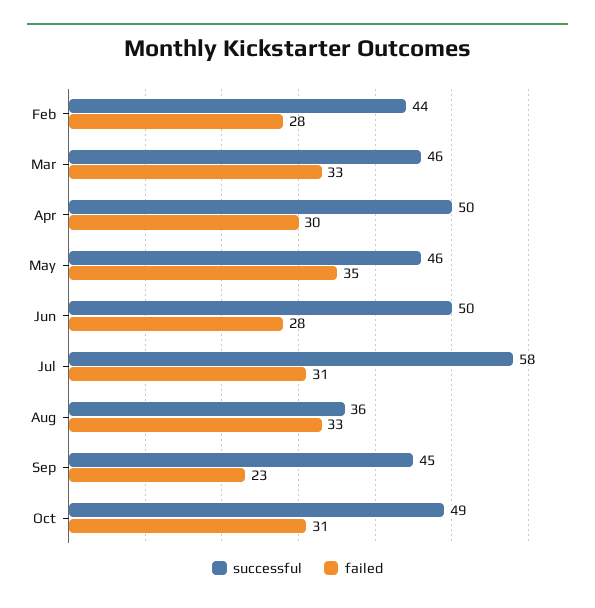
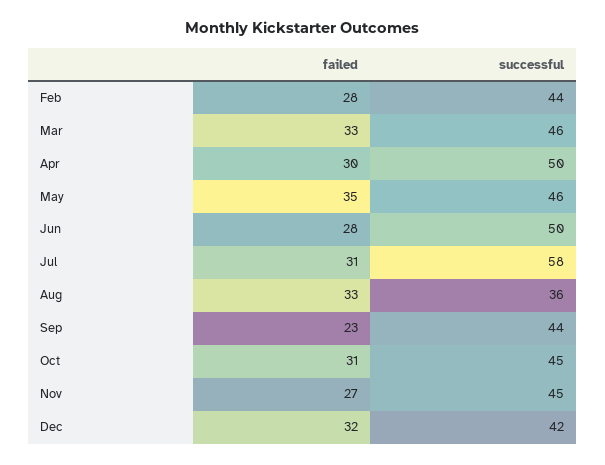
successful, Sep: 45 -> 44
successful, Oct: 49 -> 45
failed, Nov: none -> 27
successful, Nov: none -> 45
failed, Dec: none -> 32
successful, Dec: none -> 42

